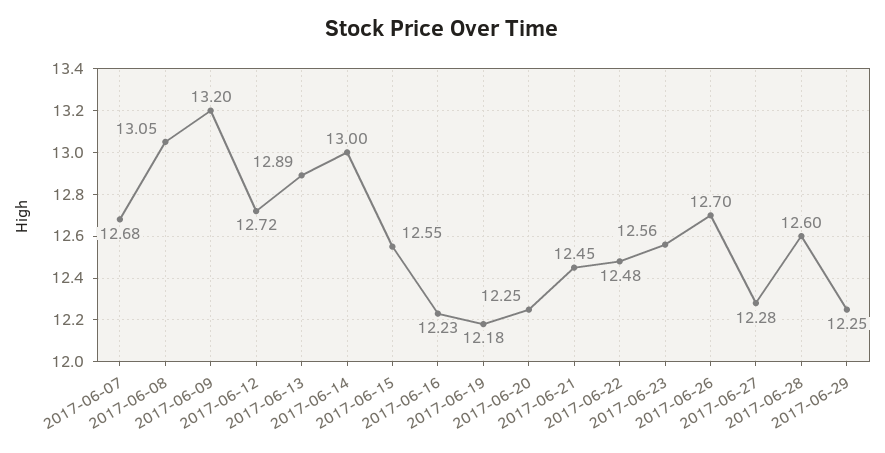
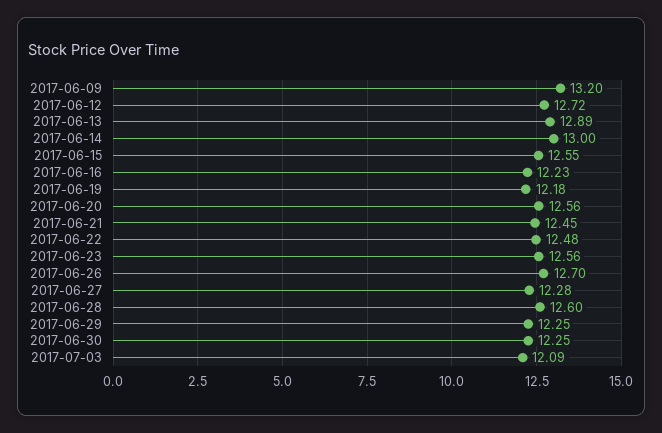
2017-06-07: 12.68 -> none
2017-06-08: 13.05 -> none
2017-06-20: 12.25 -> 12.56
2017-06-30: none -> 12.25
2017-07-03: none -> 12.09

